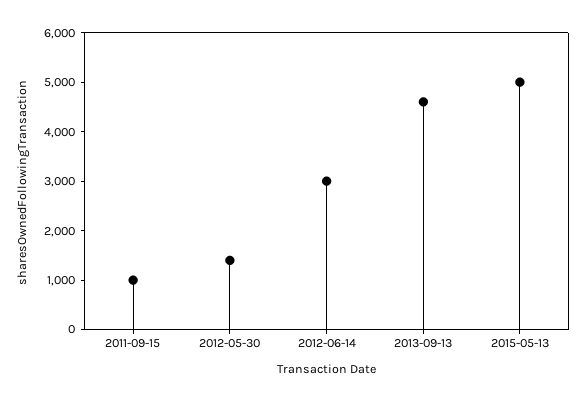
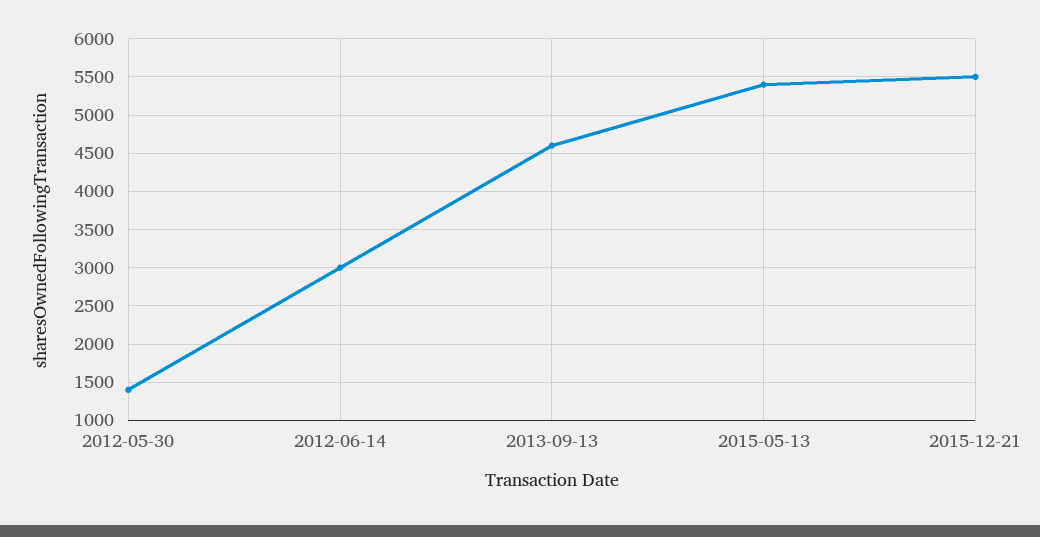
2011-09-15: 1000 -> none
2015-05-13: 5000 -> 5400
2015-12-21: none -> 5500

